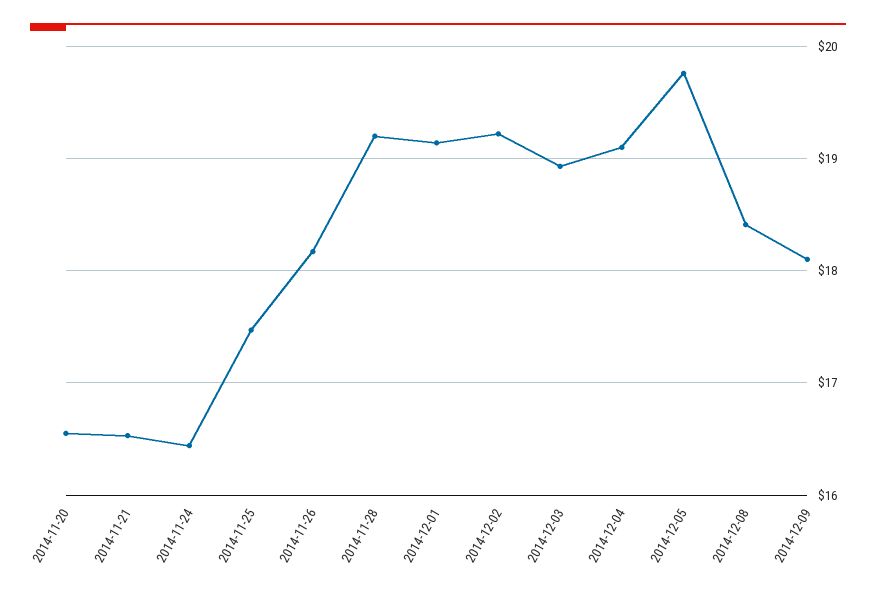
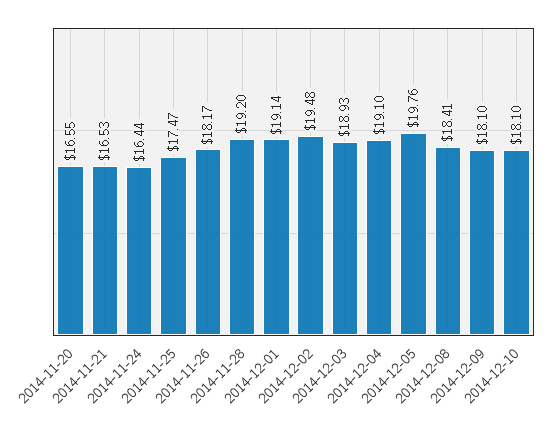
2014-12-02: 19.2 -> 19.48
2014-12-10: none -> 18.1

